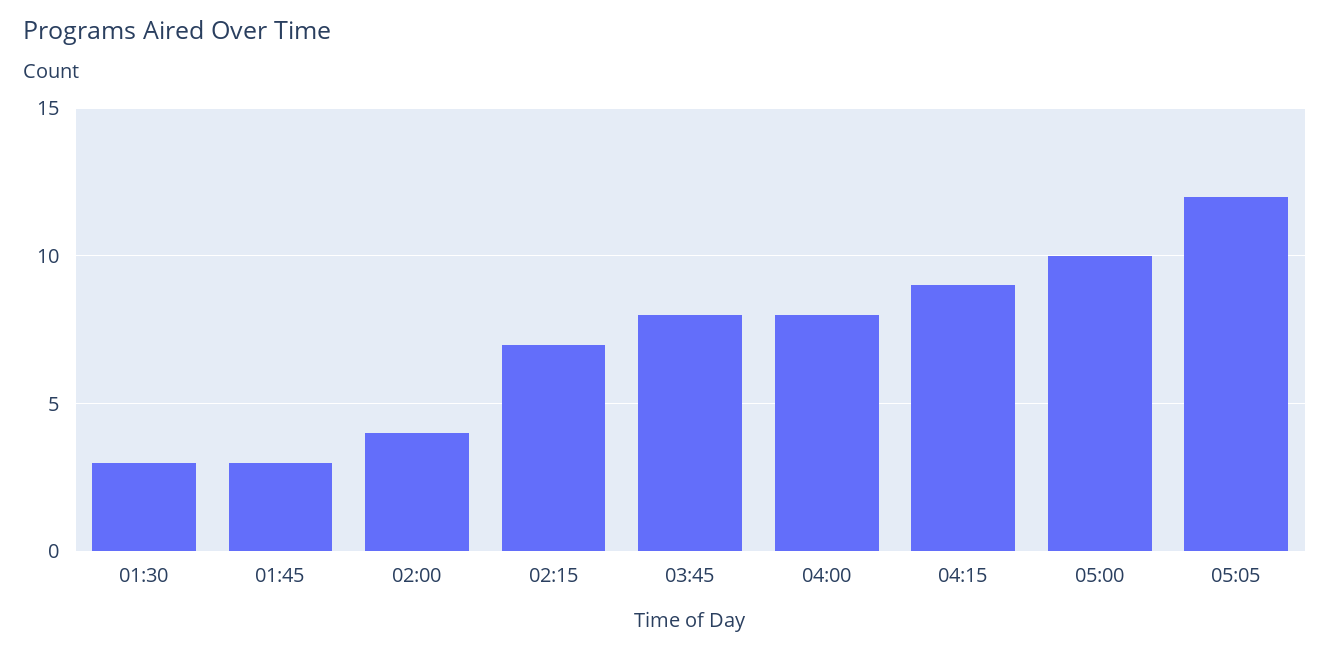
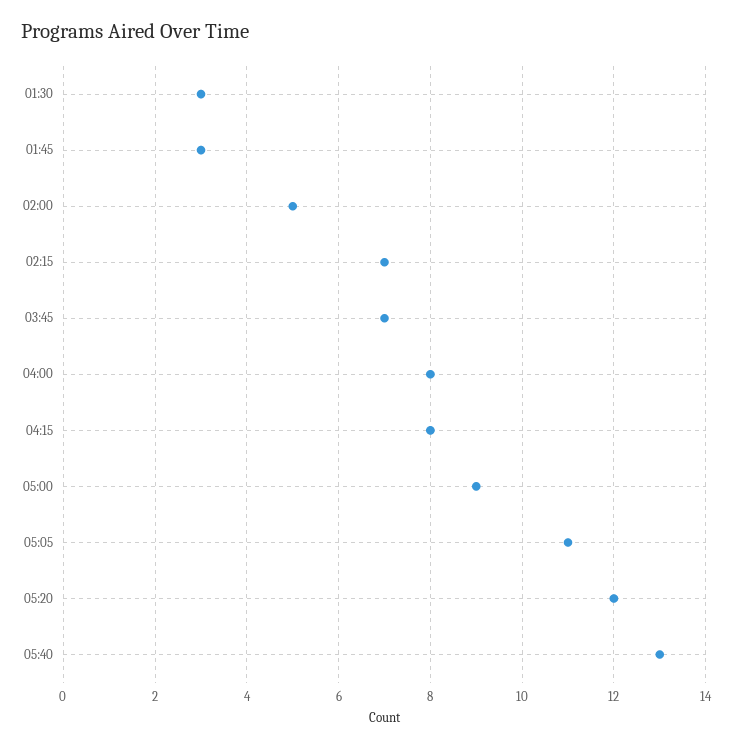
02:00: 4 -> 5
03:45: 8 -> 7
04:15: 9 -> 8
05:00: 10 -> 9
05:05: 12 -> 11
05:20: none -> 12
05:40: none -> 13

